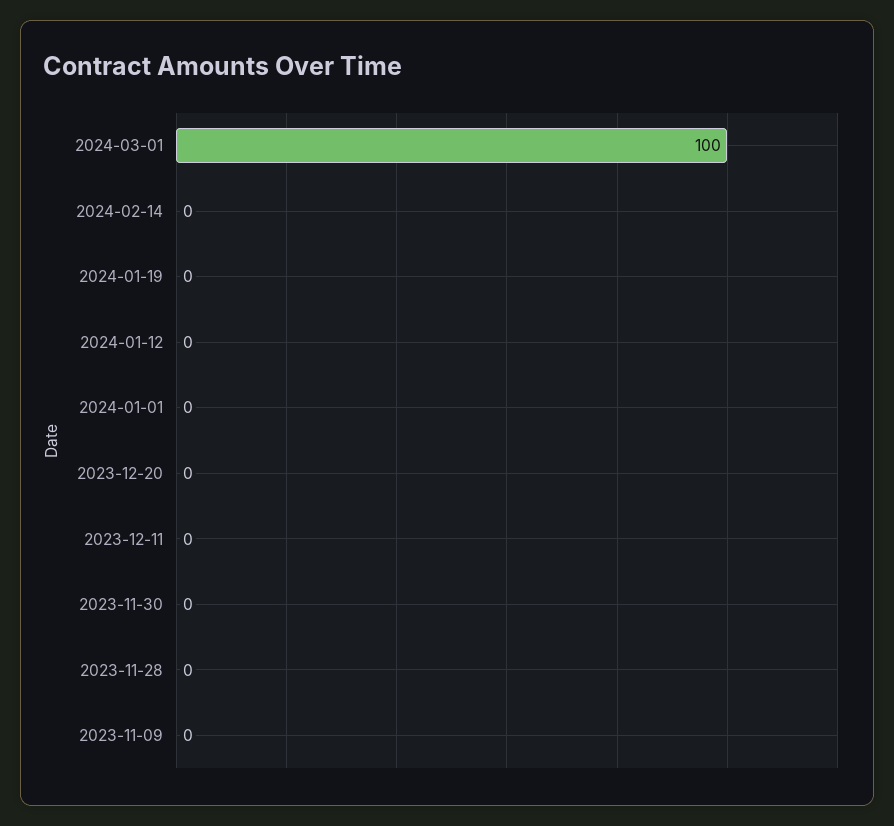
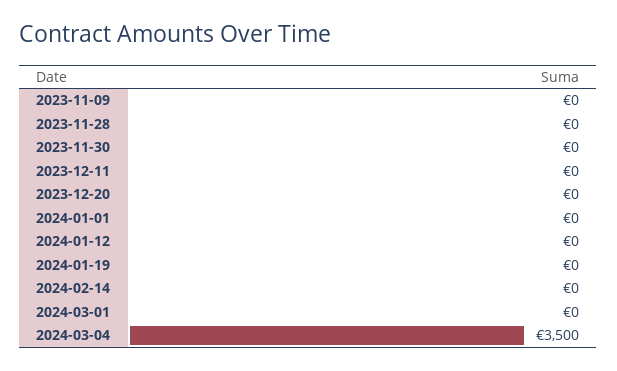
2024-03-01: 100 -> 0
2024-03-04: none -> 3500

